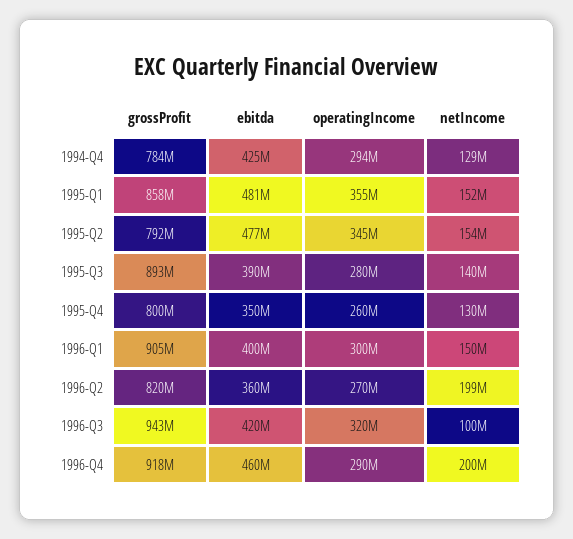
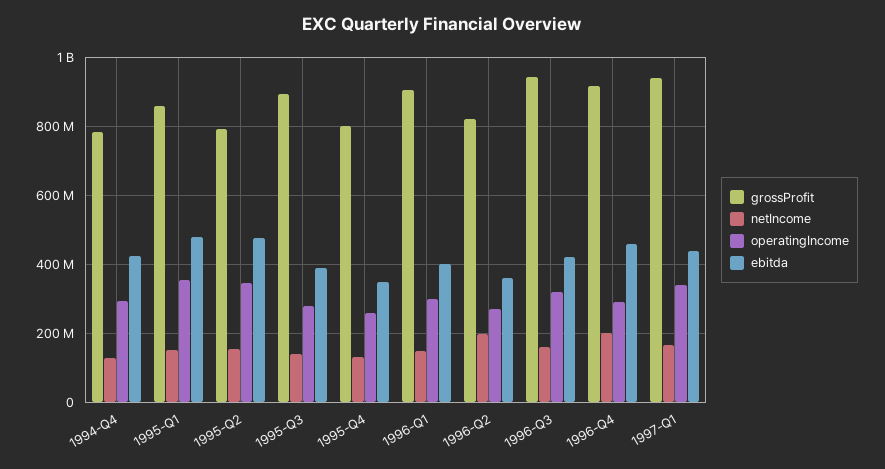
netIncome, 1996-Q3: 100000000 -> 160000000
grossProfit, 1997-Q1: none -> 940000000
netIncome, 1997-Q1: none -> 160000000
operatingIncome, 1997-Q1: none -> 340000000
ebitda, 1997-Q1: none -> 440000000

